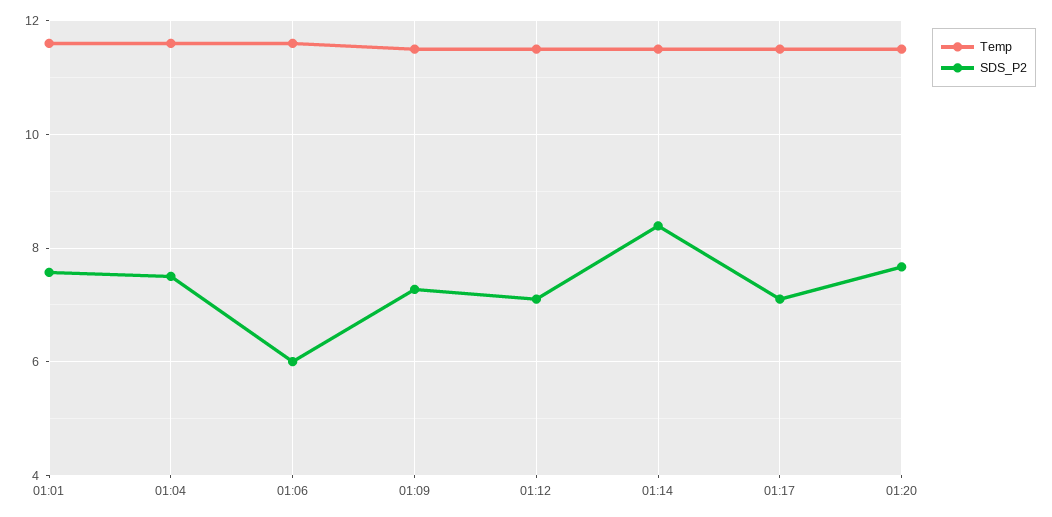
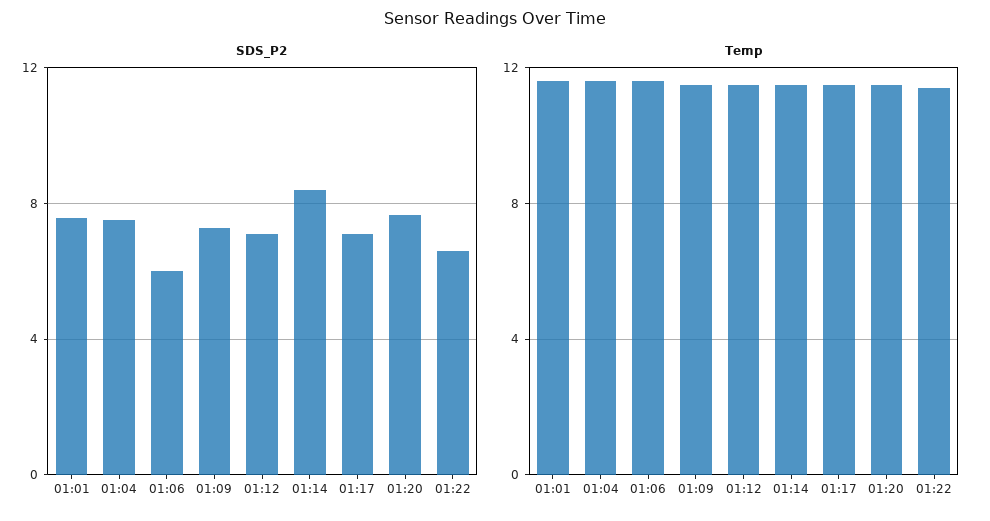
SDS_P2, 01:22: none -> 6.5
Temp, 01:22: none -> 11.5

